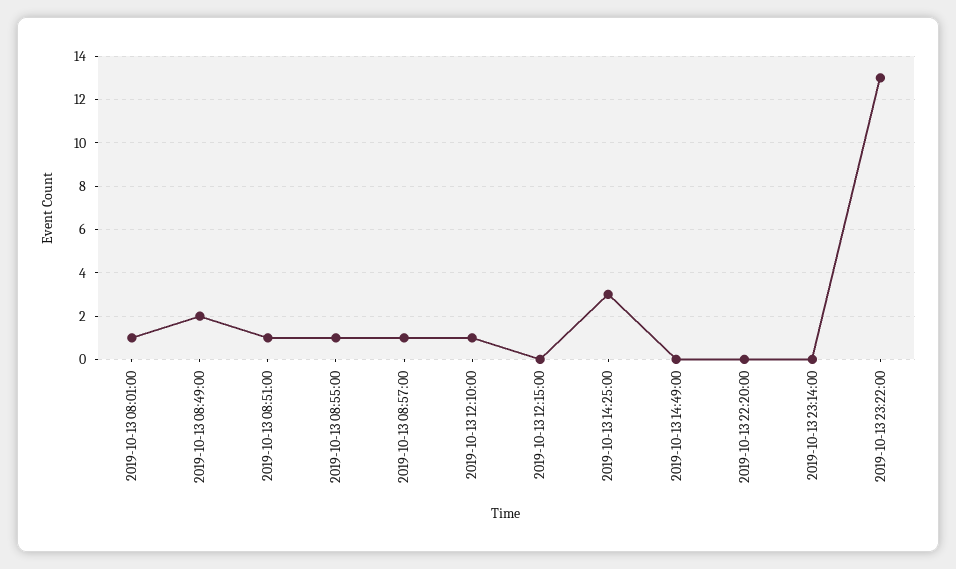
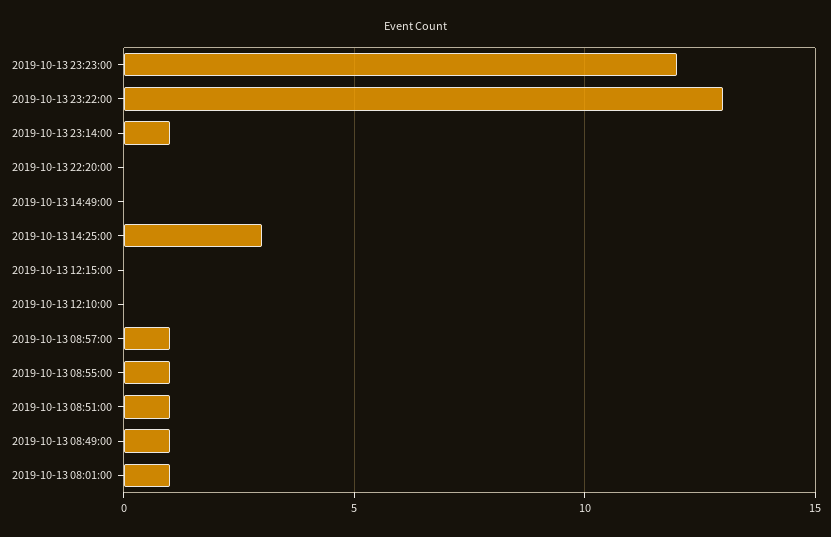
2019-10-13 08:49:00: 2 -> 1
2019-10-13 12:10:00: 1 -> 0
2019-10-13 23:14:00: 0 -> 1
2019-10-13 23:23:00: none -> 12

